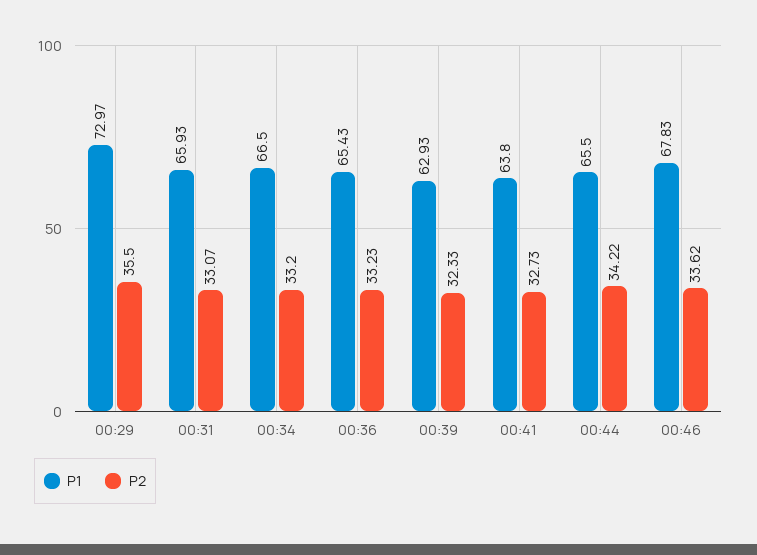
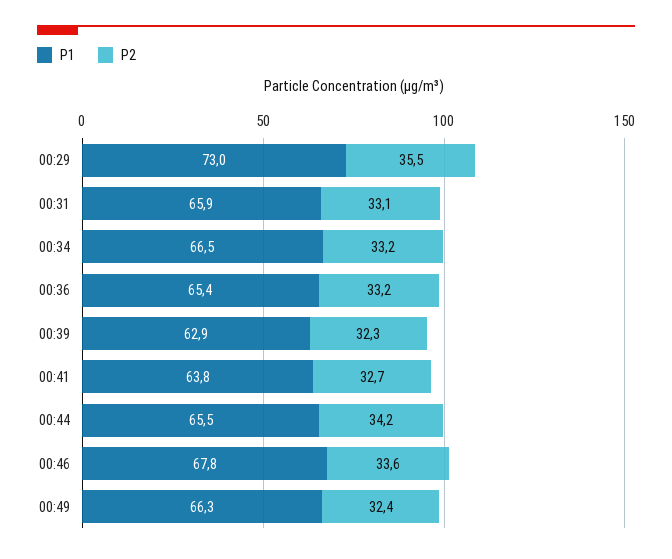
P1, 00:49: none -> 66.3
P2, 00:49: none -> 32.4

